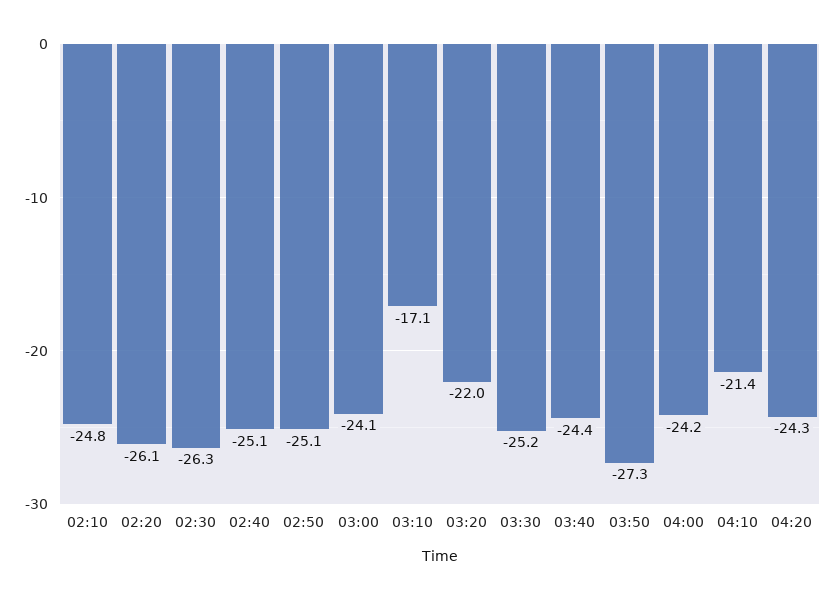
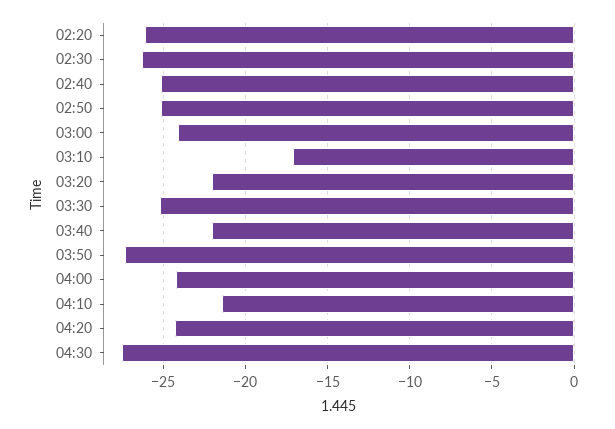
02:10: -24.8 -> none
03:40: -24.4 -> -22
04:30: none -> -27.5

